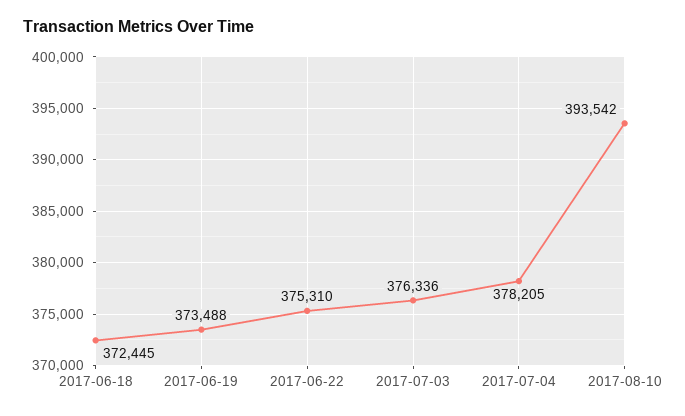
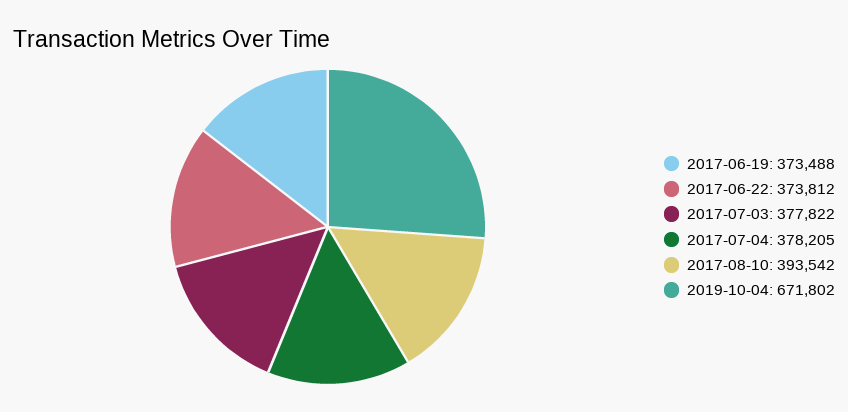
2017-06-18: 372445 -> none
2017-06-22: 375310 -> 373812
2017-07-03: 376336 -> 377822
2019-10-04: none -> 671802

